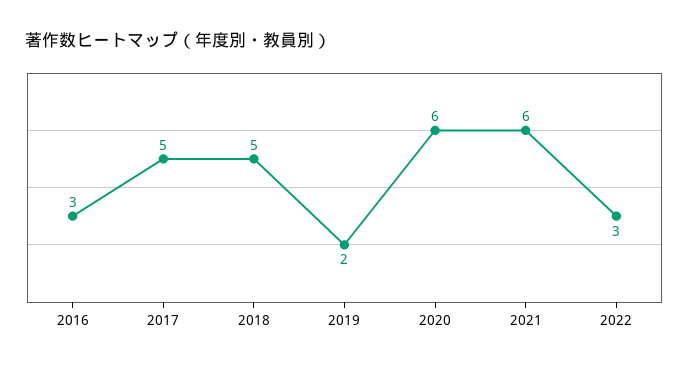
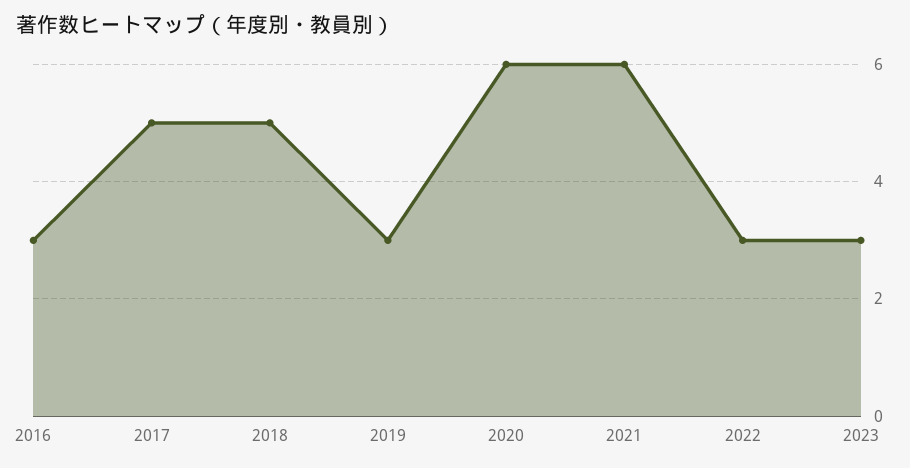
2019: 2 -> 3
2023: none -> 3

